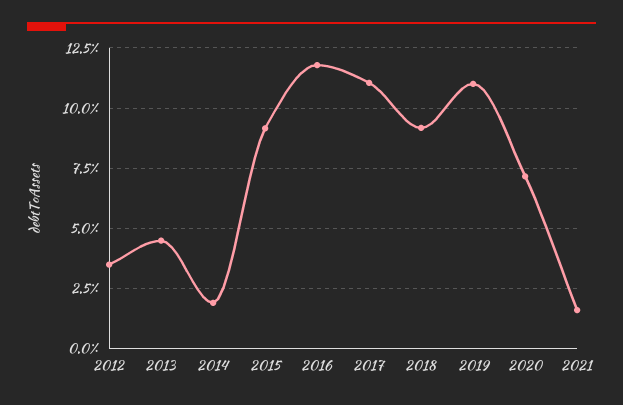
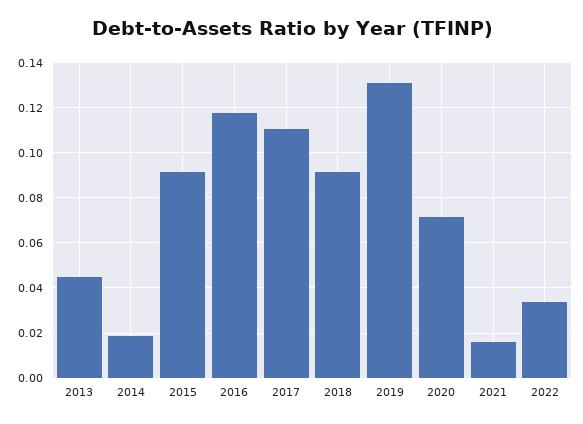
2012: 0.035 -> none
2019: 0.11 -> 0.13
2022: none -> 0.035

